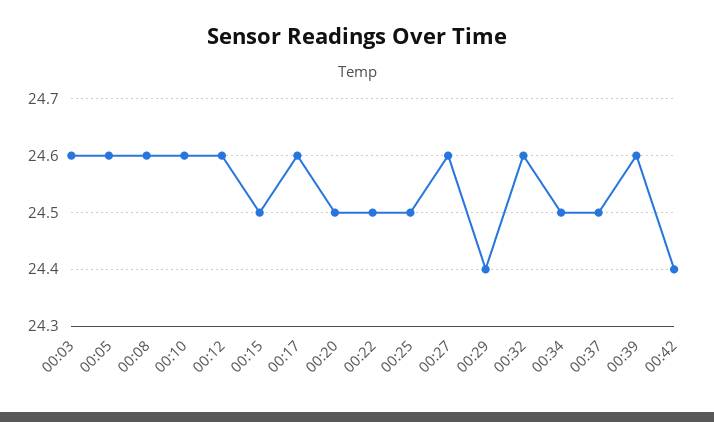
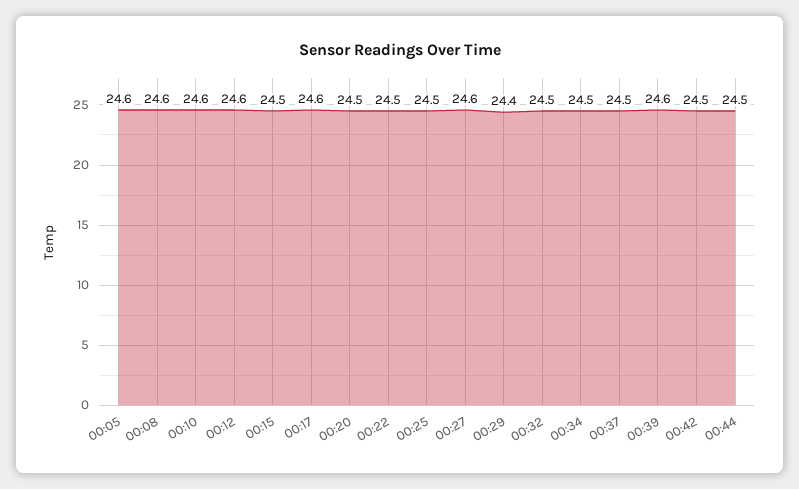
00:03: 24.6 -> none
00:32: 24.6 -> 24.5
00:42: 24.4 -> 24.5
00:44: none -> 24.5

